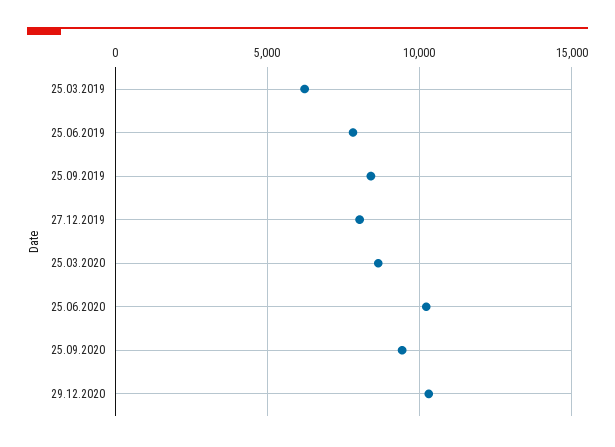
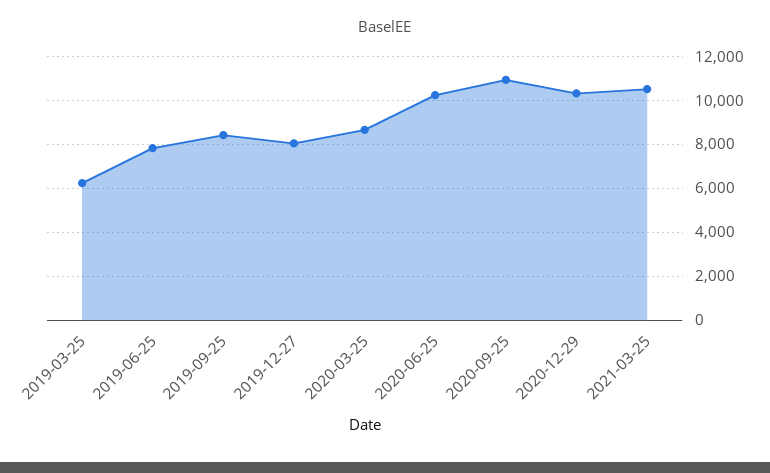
25.09.2020: 9500 -> 11000
2021-03-25: none -> 10500

